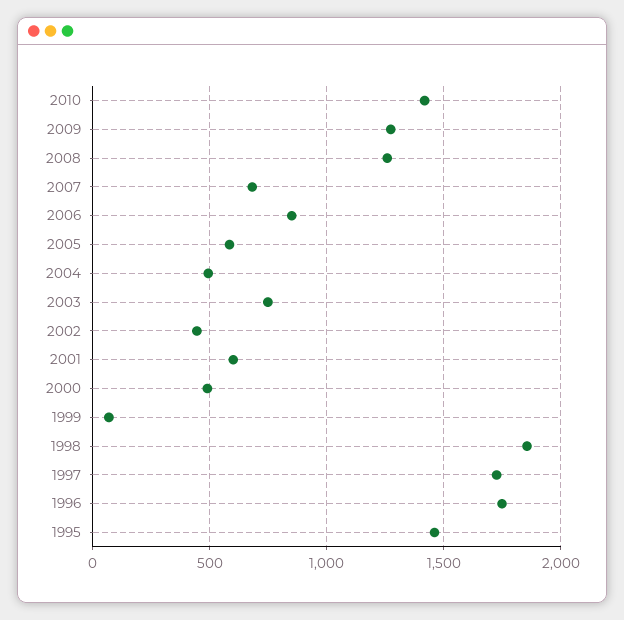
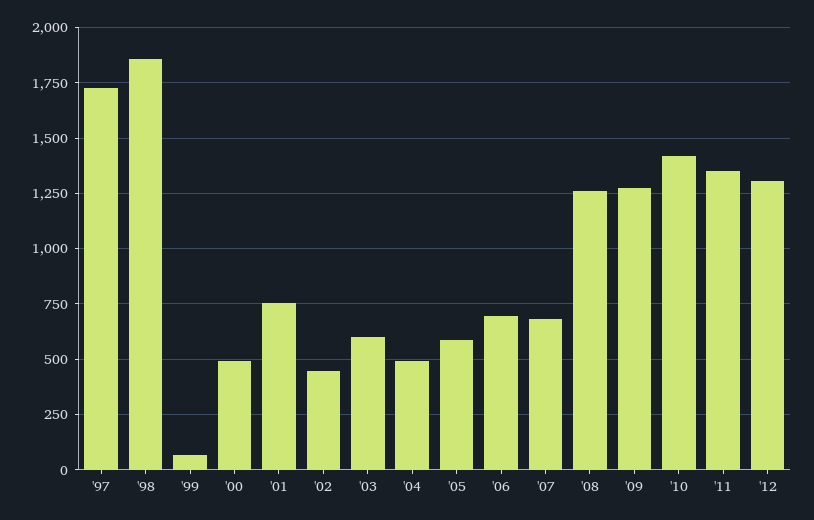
2006: 850 -> 700
2003: 750 -> 600
2001: 600 -> 750
1996: 1750 -> none
1995: 1450 -> none
'11: none -> 1350
'12: none -> 1300

